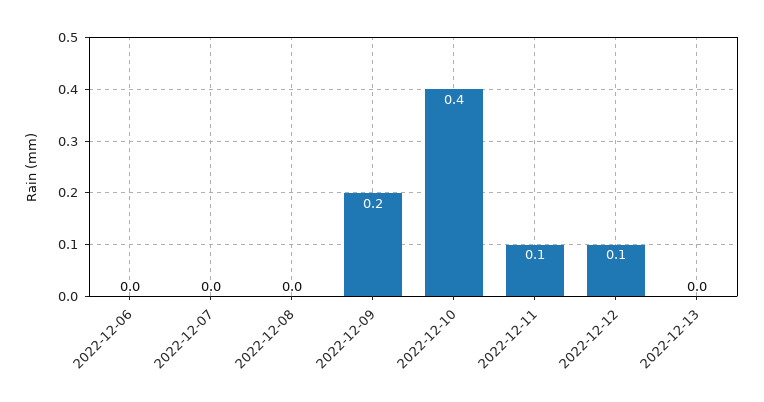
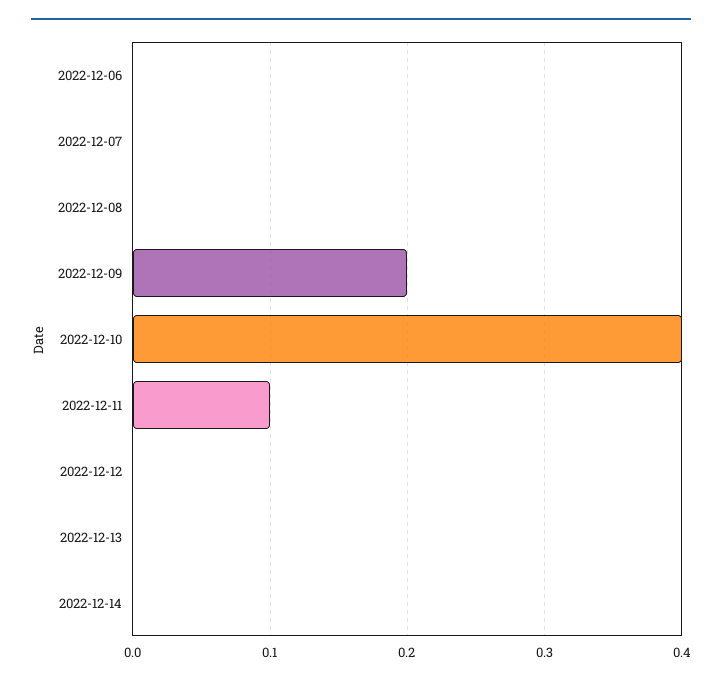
2022-12-12: 0.1 -> 0
2022-12-14: none -> 0

